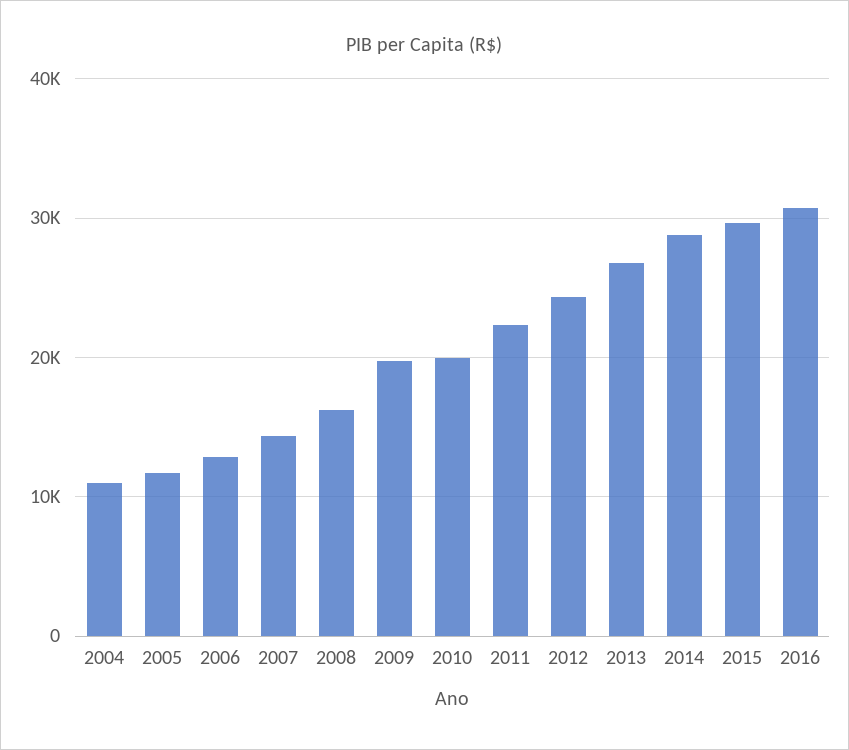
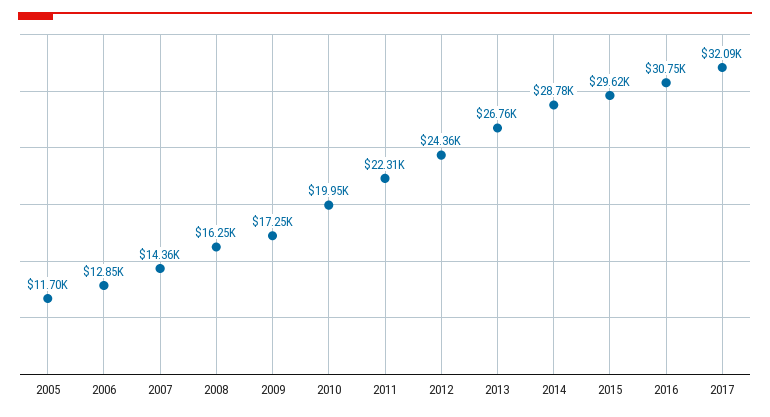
2004: 11000 -> none
2009: 20000 -> 17250
2017: none -> 32090

